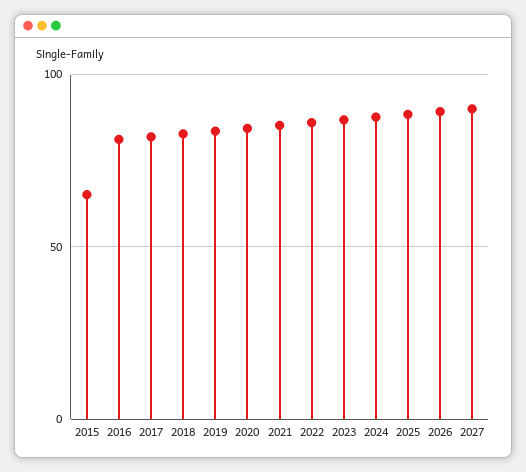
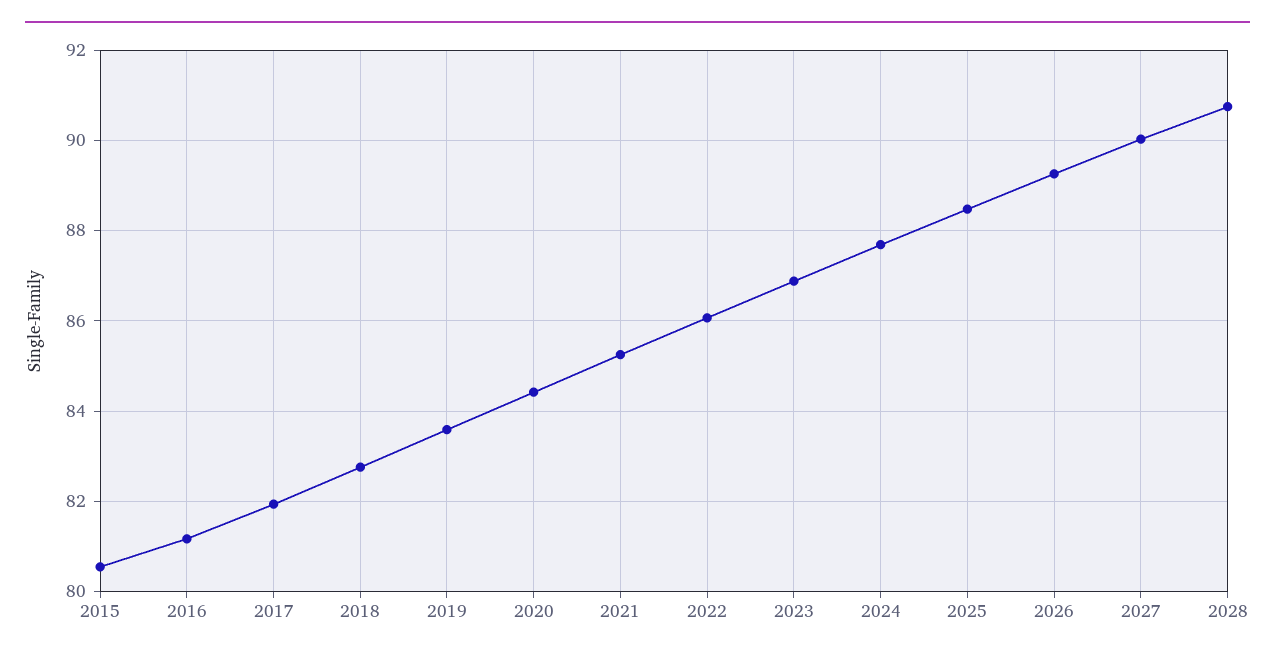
2015: 65 -> 80.6
2028: none -> 90.8

